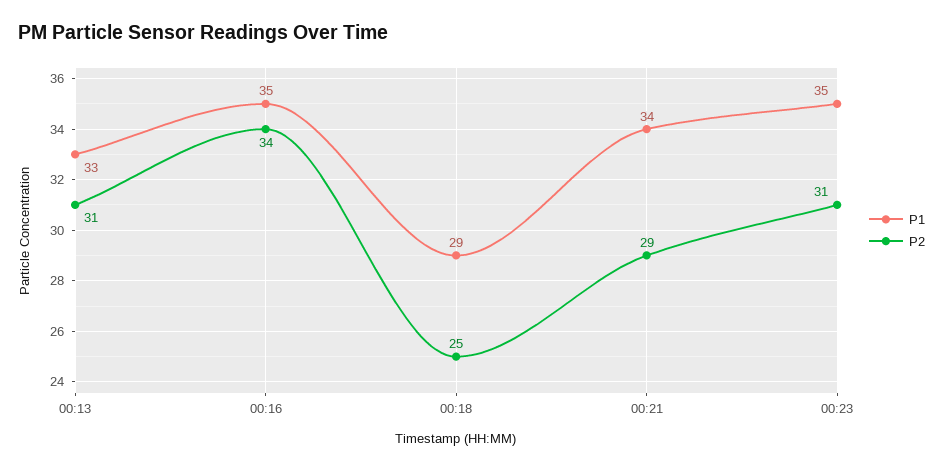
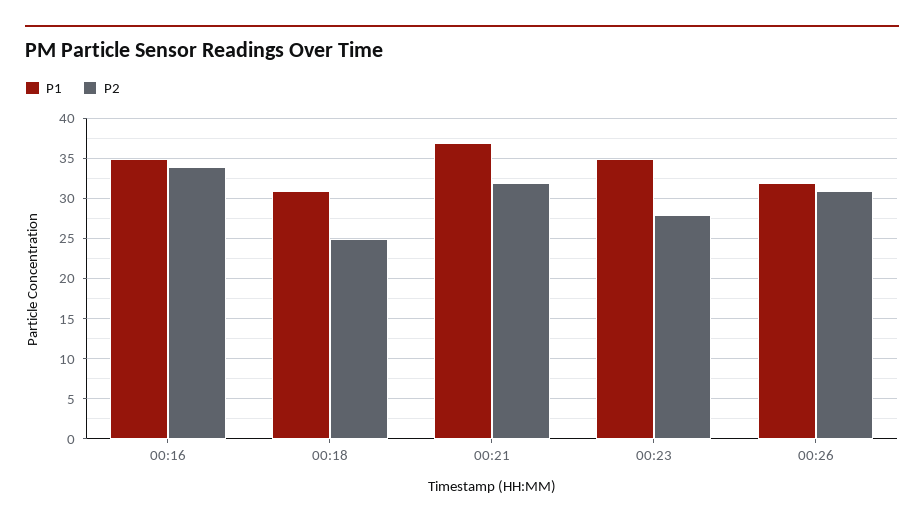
P1, 00:13: 33 -> none
P2, 00:13: 31 -> none
P1, 00:18: 29 -> 31
P1, 00:21: 34 -> 37
P2, 00:21: 29 -> 32
P2, 00:23: 31 -> 28
P1, 00:26: none -> 32
P2, 00:26: none -> 31

